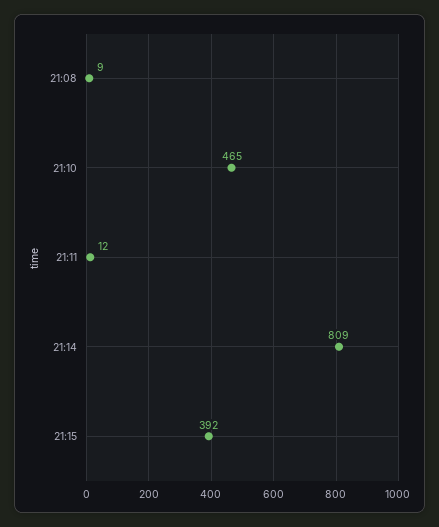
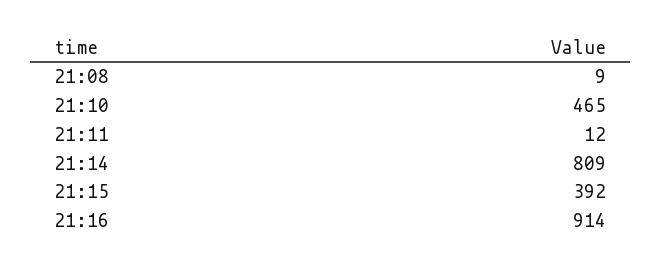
21:16: none -> 914

